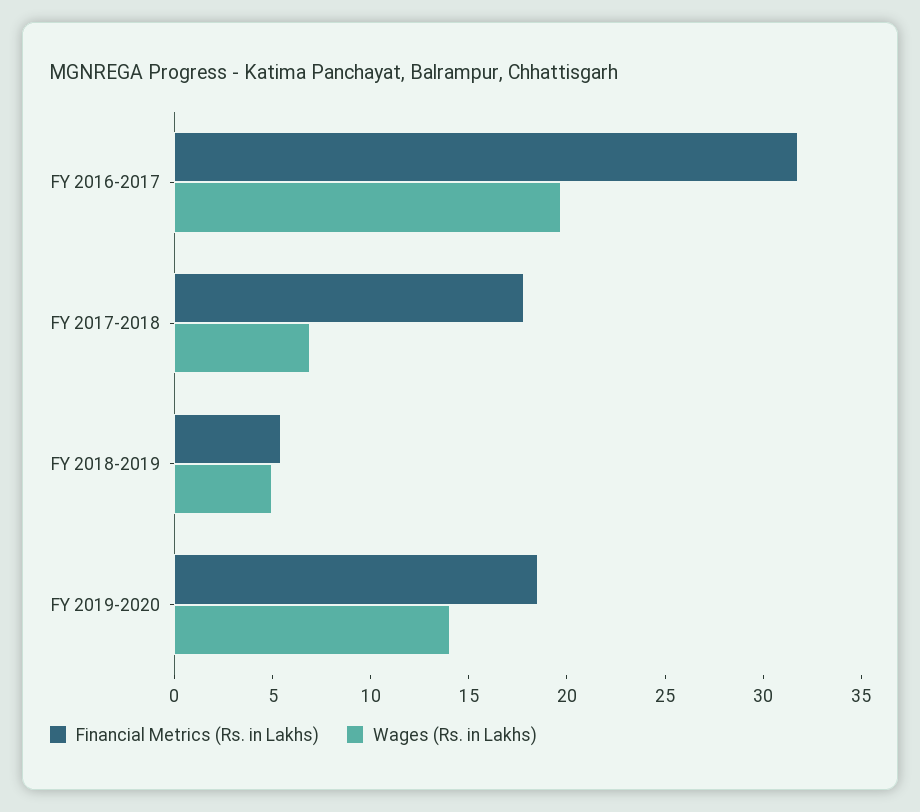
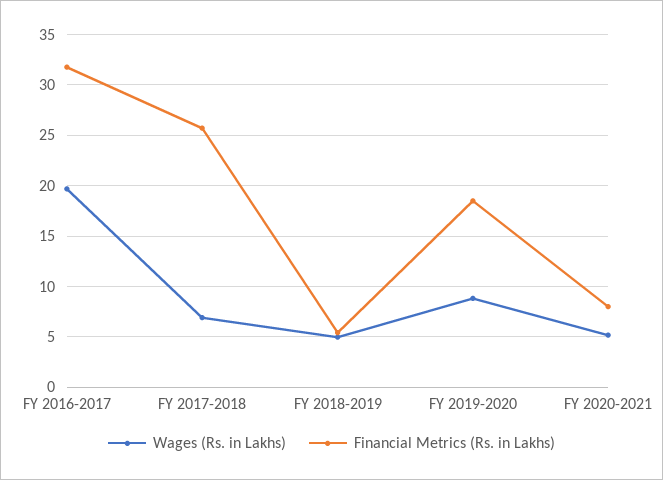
Financial Metrics (Rs. in Lakhs), FY 2017-2018: 18 -> 26
Wages (Rs. in Lakhs), FY 2019-2020: 14 -> 9
Wages (Rs. in Lakhs), FY 2020-2021: none -> 5
Financial Metrics (Rs. in Lakhs), FY 2020-2021: none -> 8

